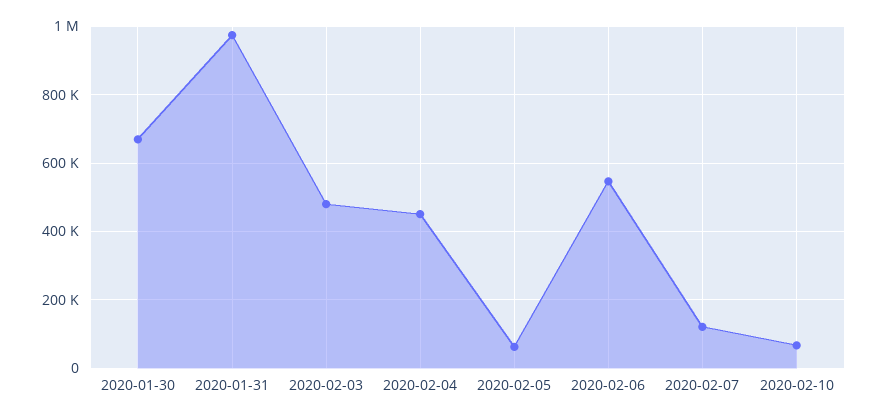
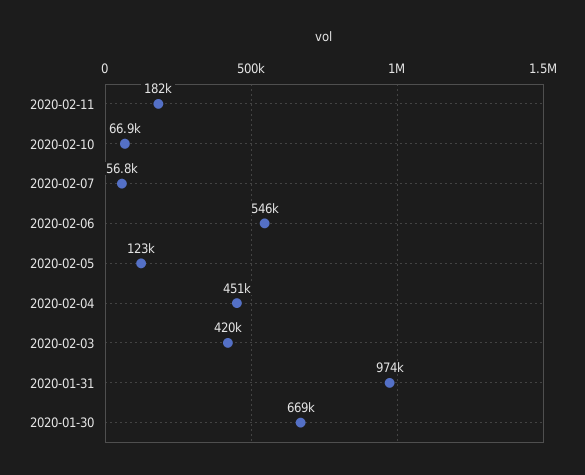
2020-02-03: 480000 -> 420000
2020-02-05: 60000 -> 123000
2020-02-07: 120000 -> 56800
2020-02-11: none -> 182000

